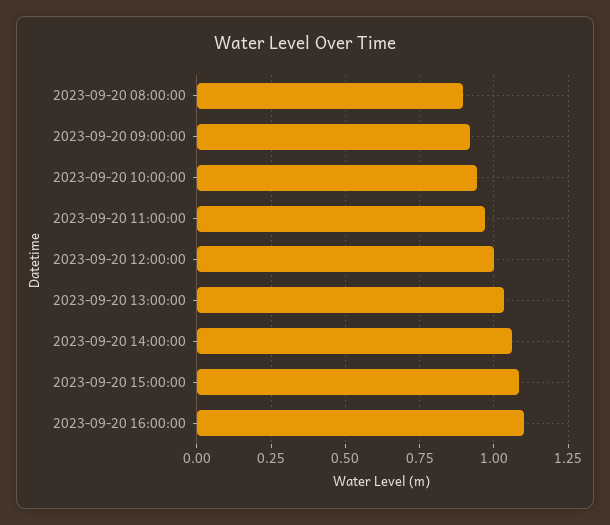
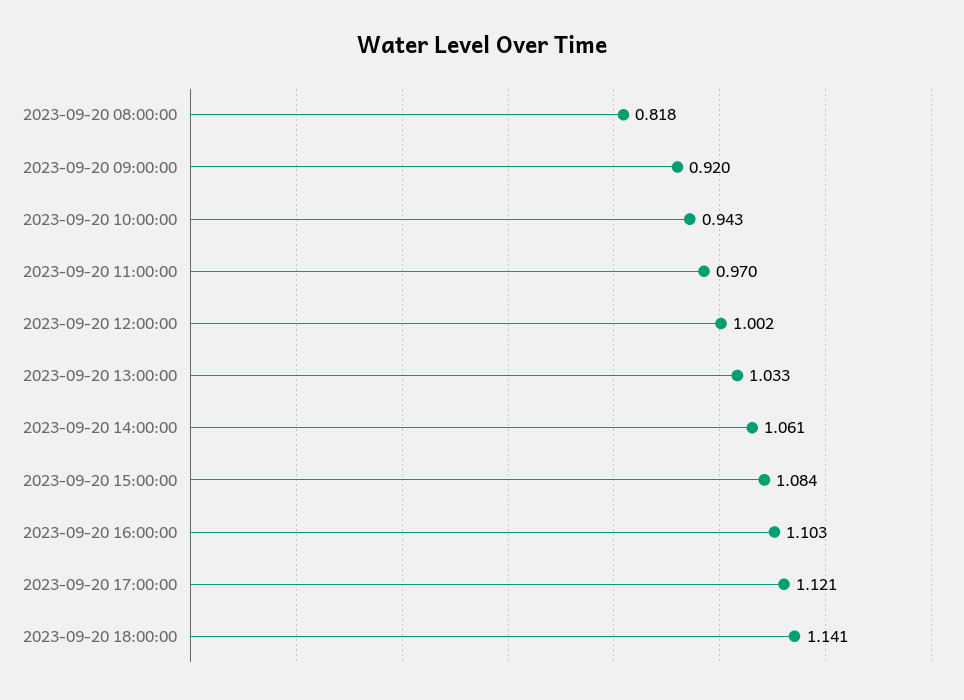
2023-09-20 08:00:00: 0.9 -> 0.818
2023-09-20 17:00:00: none -> 1.121
2023-09-20 18:00:00: none -> 1.141

